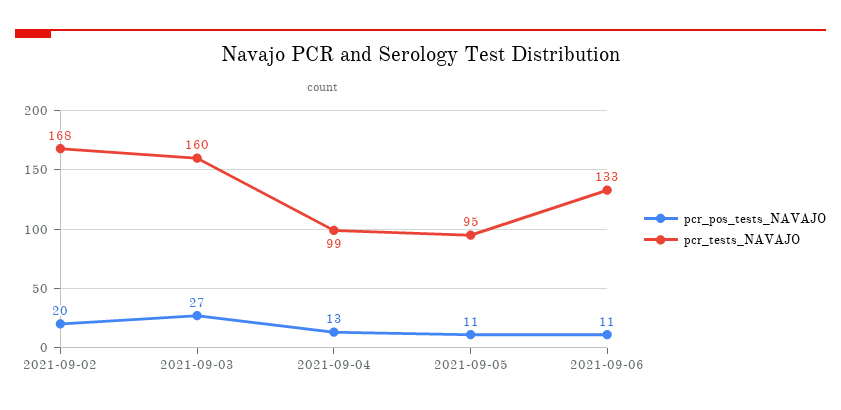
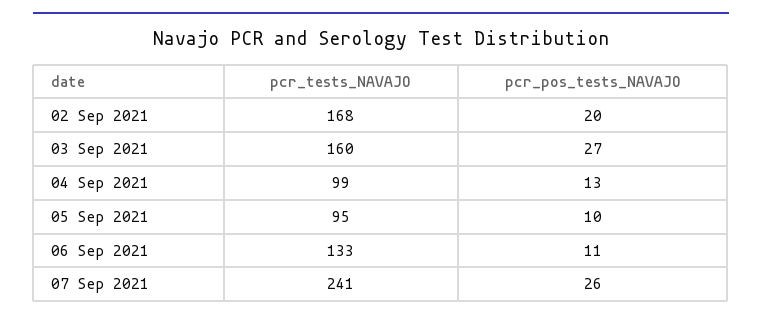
pcr_pos_tests_NAVAJO, 2021-09-05: 11 -> 10
pcr_tests_NAVAJO, 07 Sep 2021: none -> 241
pcr_pos_tests_NAVAJO, 07 Sep 2021: none -> 26

